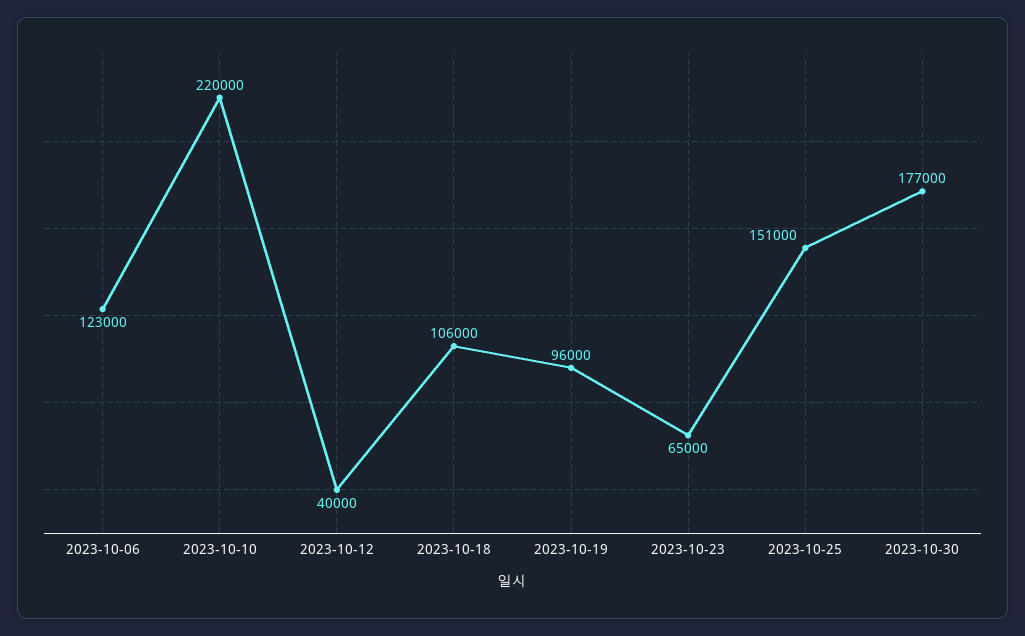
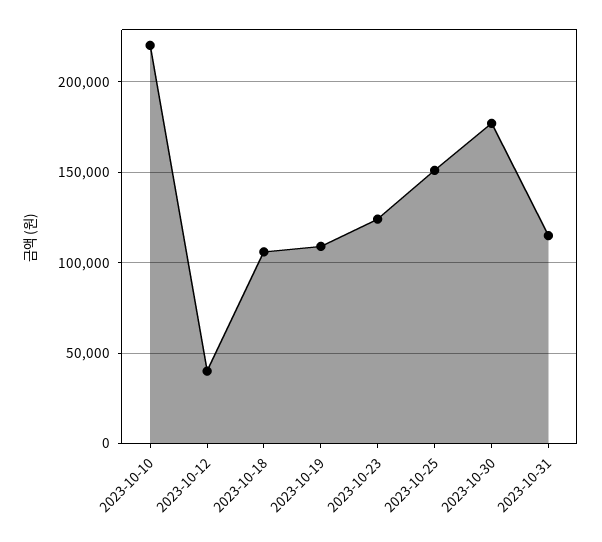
2023-10-06: 123000 -> none
2023-10-19: 96000 -> 110000
2023-10-23: 65000 -> 125000
2023-10-31: none -> 115000

